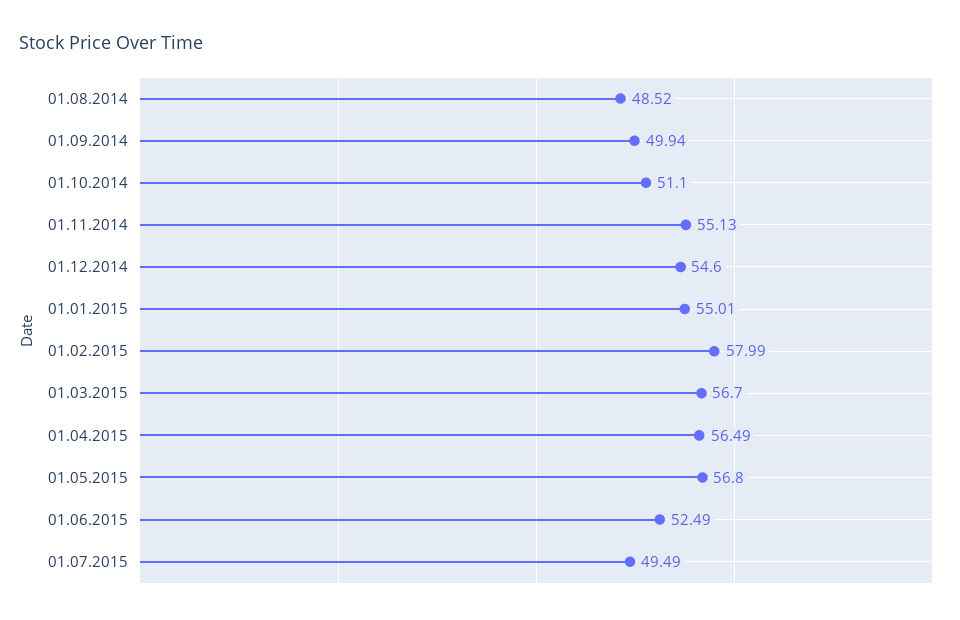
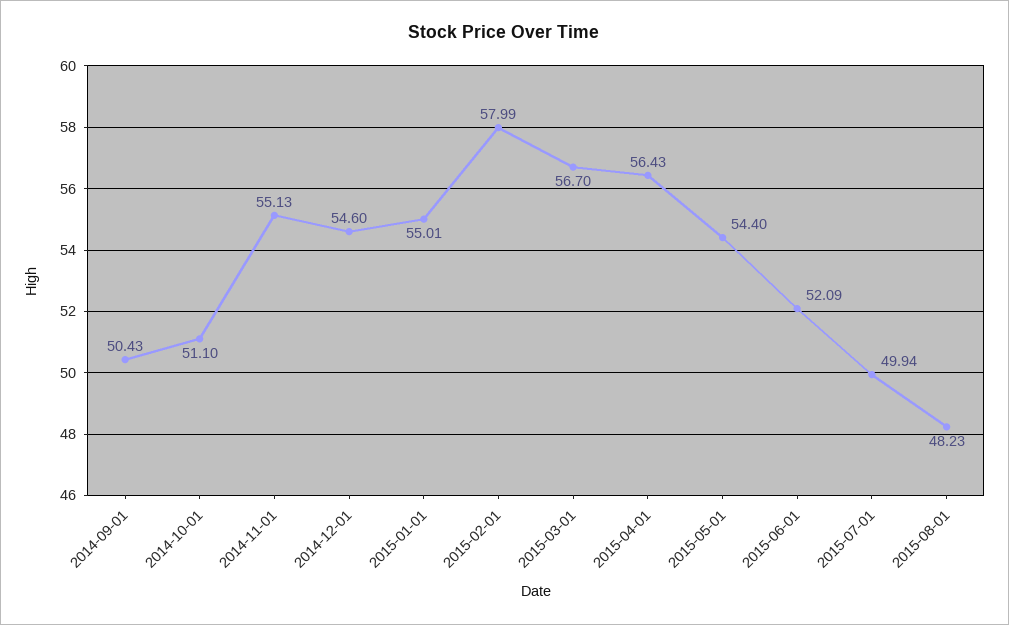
01.08.2014: 48.52 -> none
01.09.2014: 49.94 -> 50.43
01.04.2015: 56.49 -> 56.43
01.05.2015: 56.8 -> 54.4
01.06.2015: 52.49 -> 52.09
01.07.2015: 49.49 -> 49.94
2015-08-01: none -> 48.23

